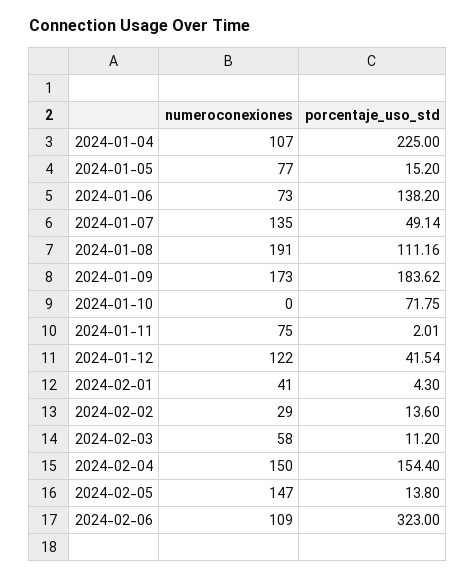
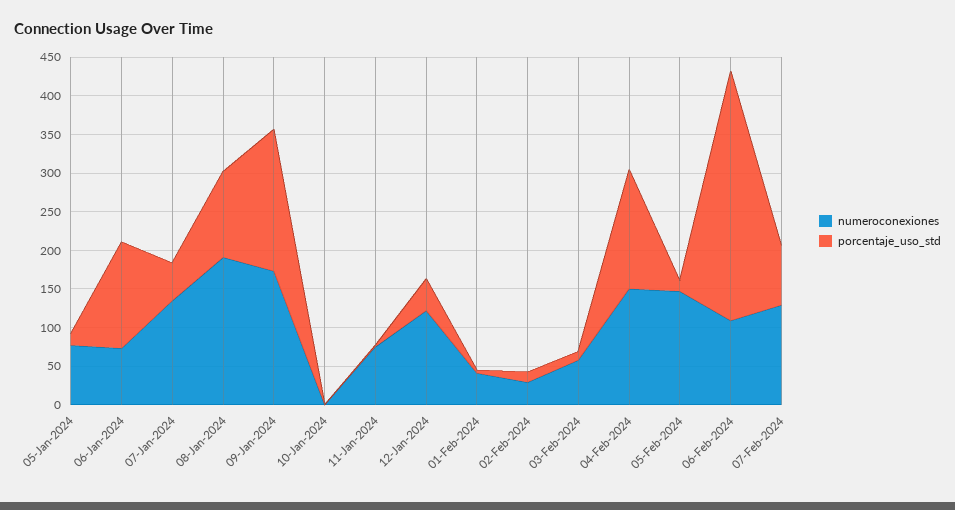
numeroconexiones, 2024-01-04: 107 -> none
porcentaje_uso_std, 2024-01-04: 225 -> none
porcentaje_uso_std, 2024-01-10: 71.75 -> 0
numeroconexiones, 07-Feb-2024: none -> 125
porcentaje_uso_std, 07-Feb-2024: none -> 75

